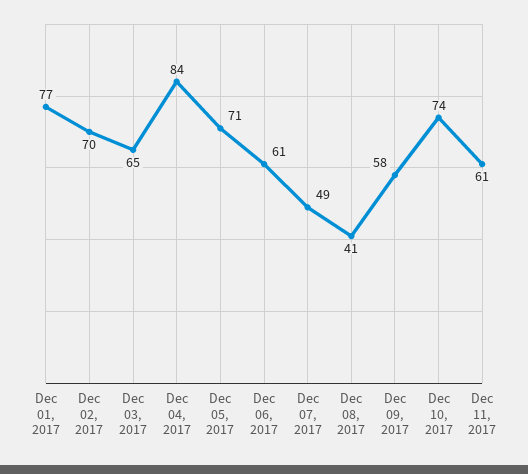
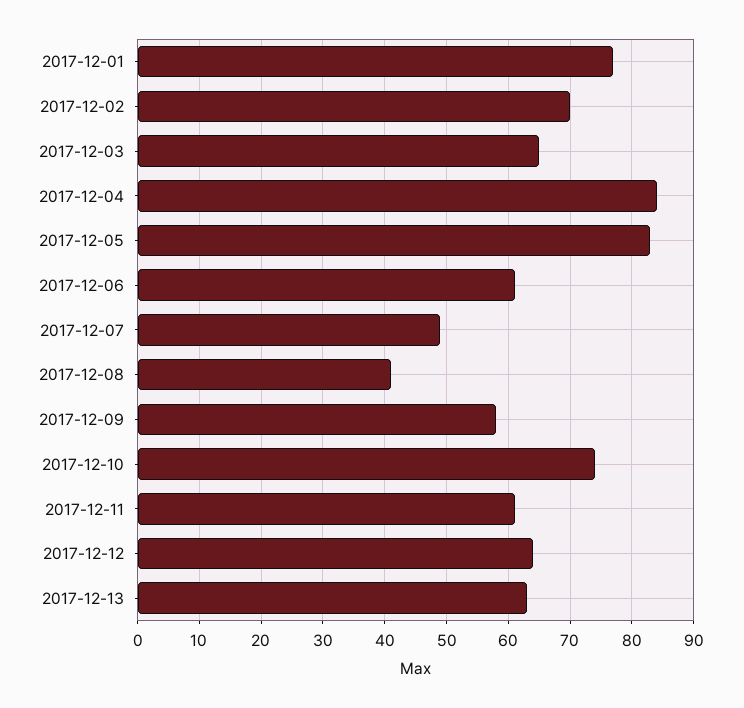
Dec 05, 2017: 71 -> 83
2017-12-12: none -> 64
2017-12-13: none -> 63

